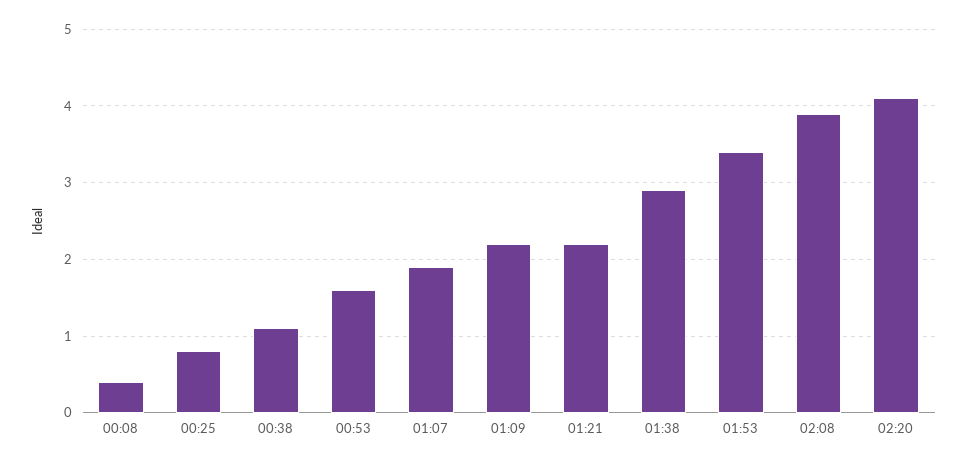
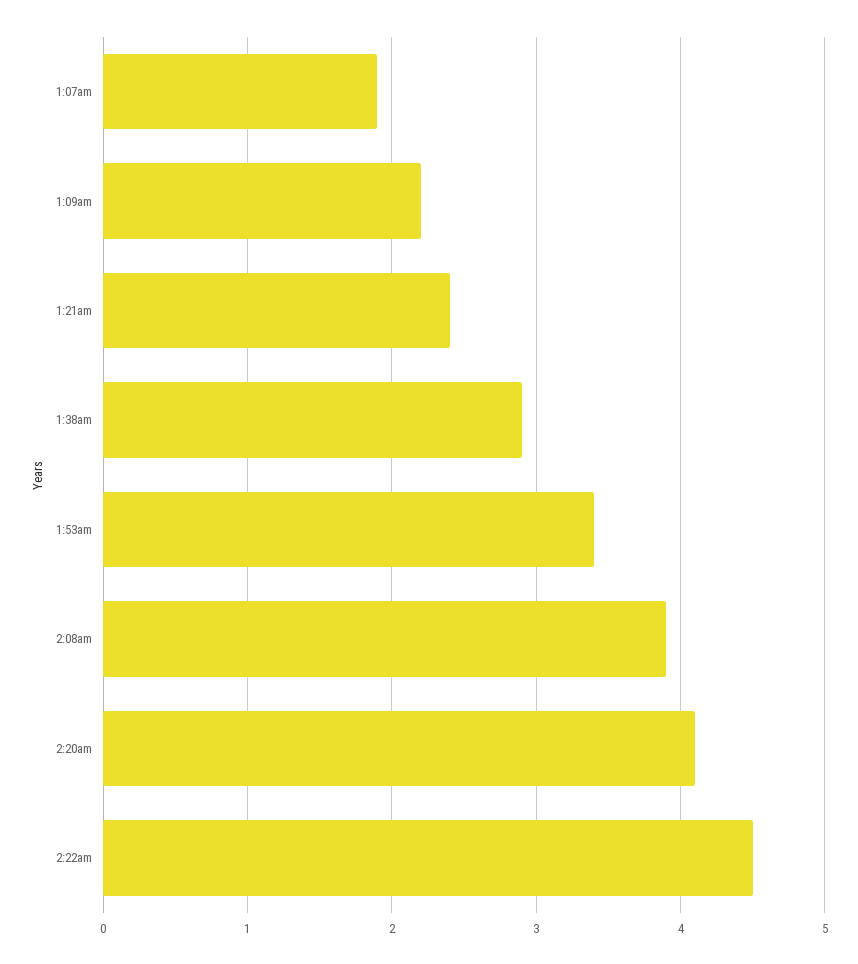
00:08: 0.4 -> none
00:25: 0.8 -> none
00:38: 1.1 -> none
00:53: 1.6 -> none
01:21: 2.2 -> 2.4
2:22am: none -> 4.5

